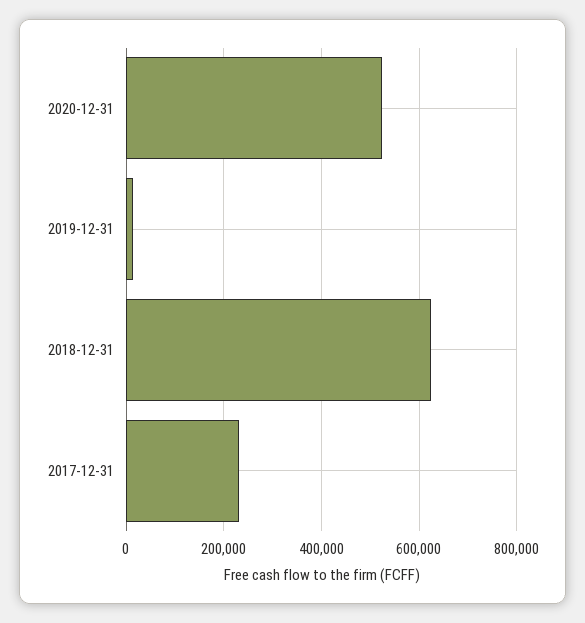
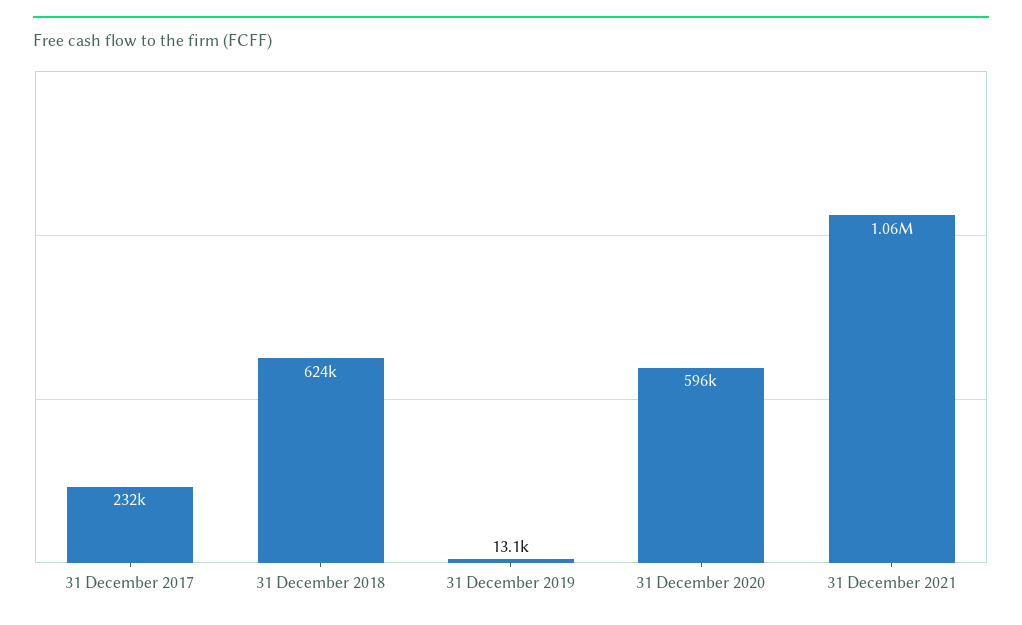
2020-12-31: 520000 -> 596000
31 December 2021: none -> 1060000

